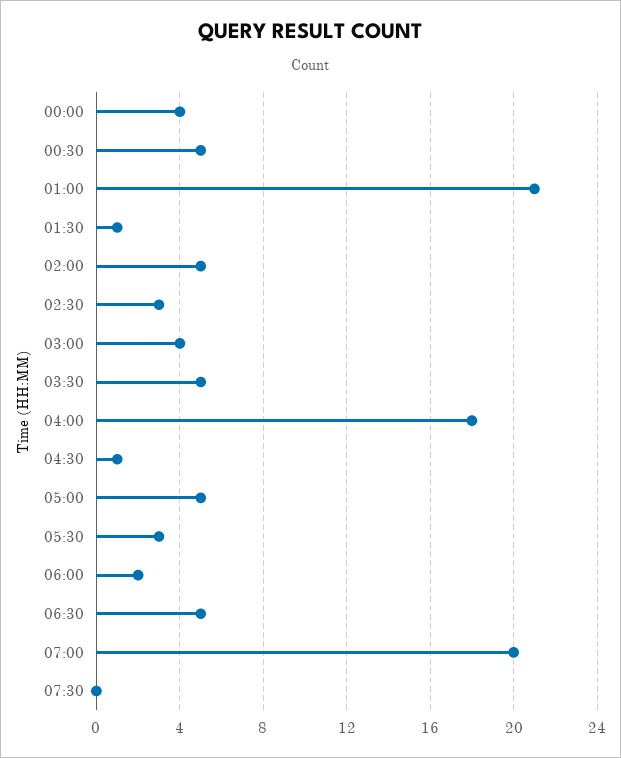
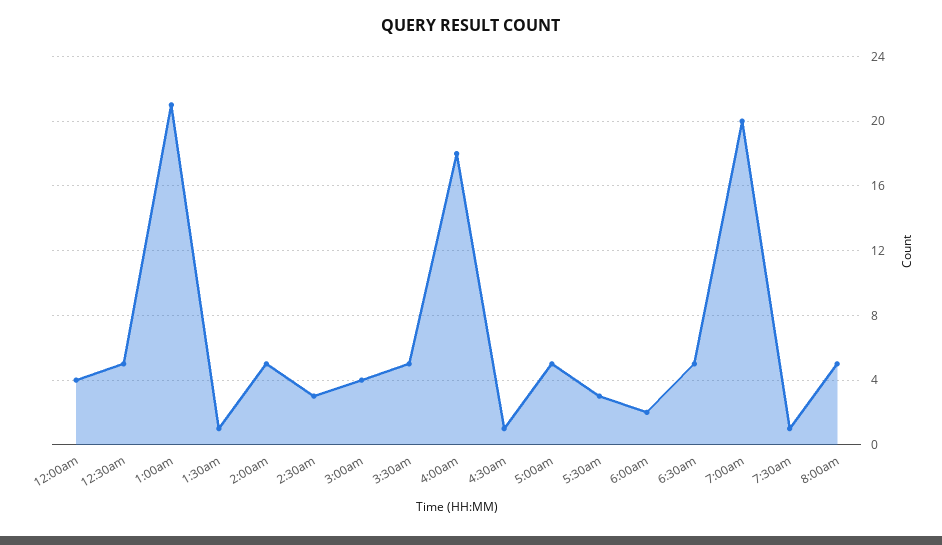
07:30: 0 -> 1
8:00am: none -> 5

